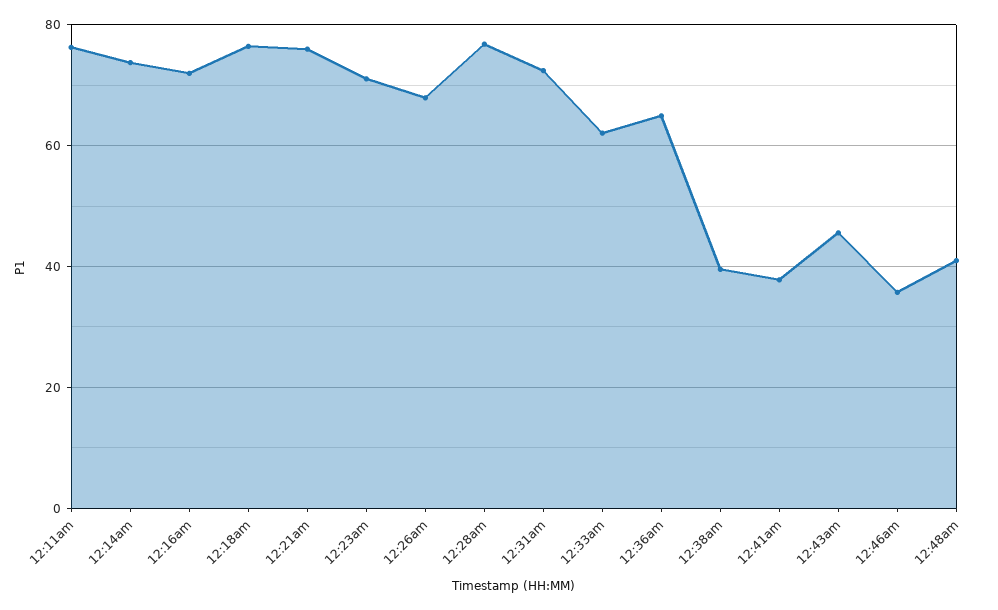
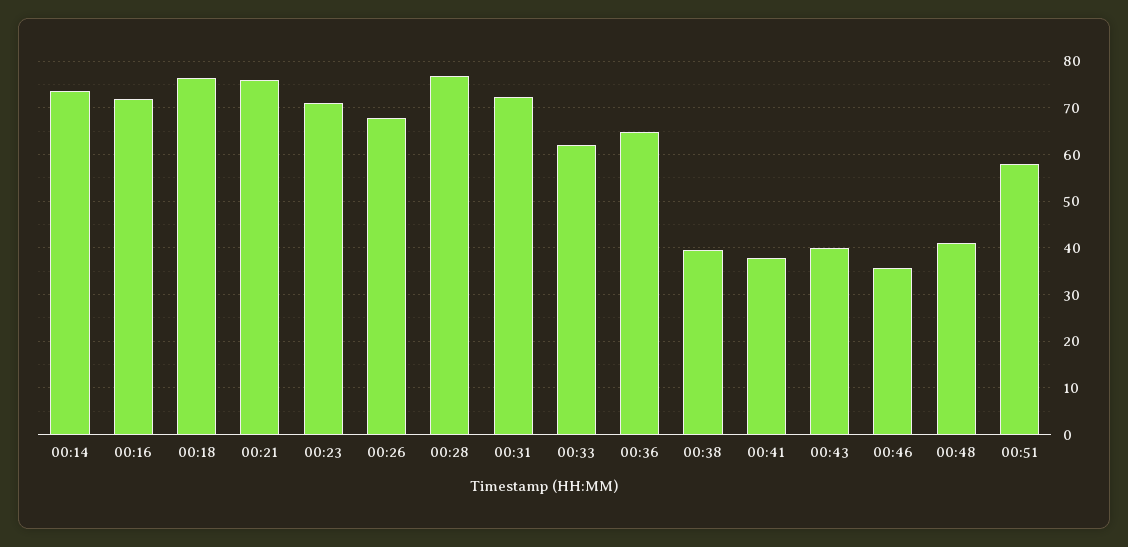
12:11am: 76 -> none
12:43am: 46 -> 40
00:51: none -> 58

